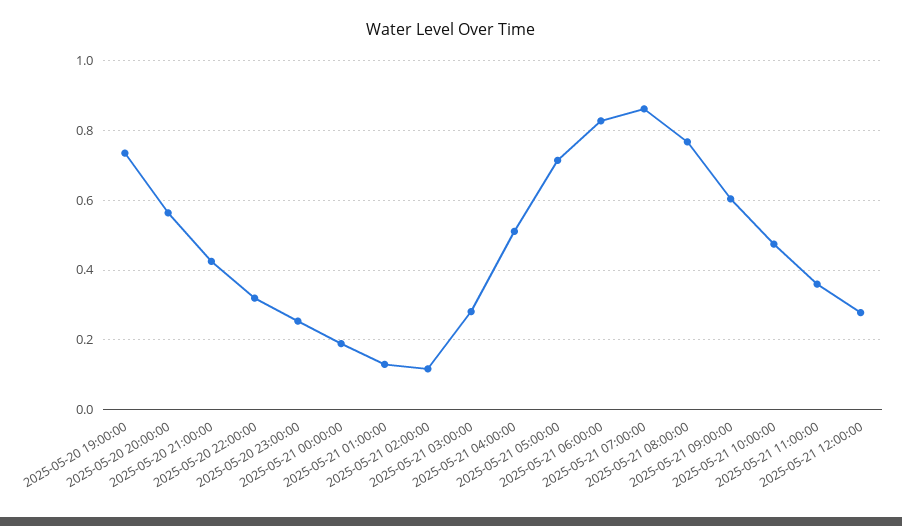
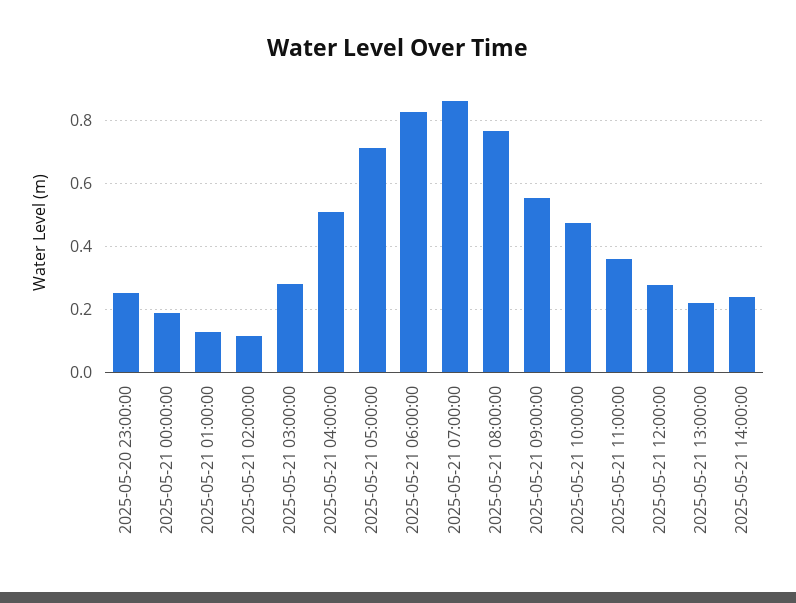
2025-05-20 19:00:00: 0.74 -> none
2025-05-20 20:00:00: 0.56 -> none
2025-05-20 21:00:00: 0.42 -> none
2025-05-20 22:00:00: 0.32 -> none
2025-05-21 09:00:00: 0.6 -> 0.56
2025-05-21 13:00:00: none -> 0.22
2025-05-21 14:00:00: none -> 0.24

